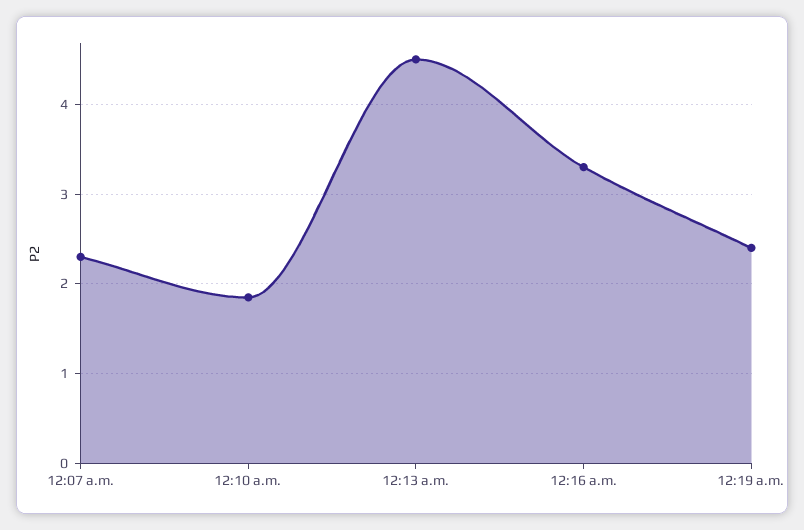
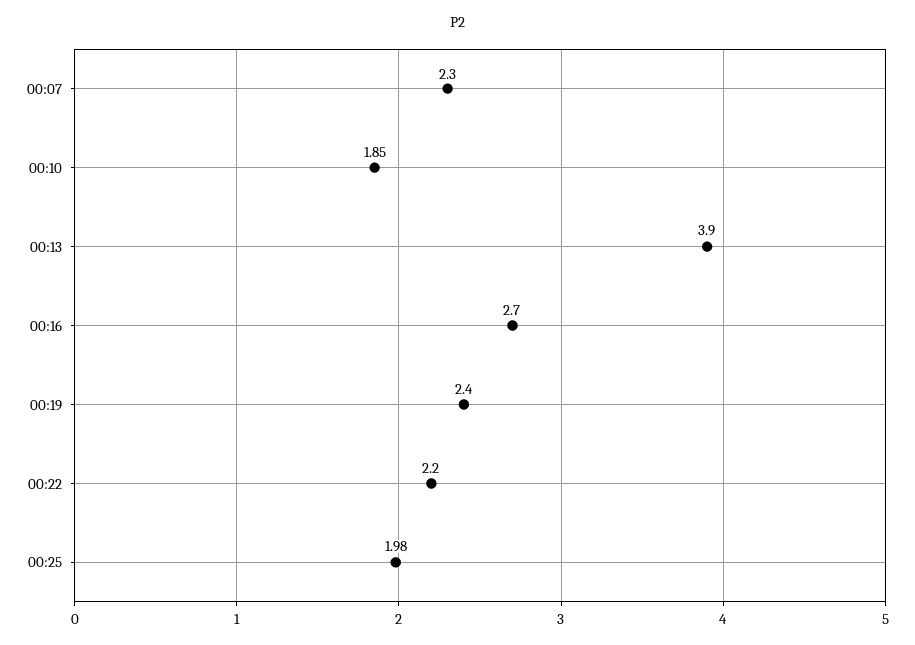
12:13 a.m.: 4.5 -> 3.9
12:16 a.m.: 3.3 -> 2.7
00:22: none -> 2.2
00:25: none -> 1.98

